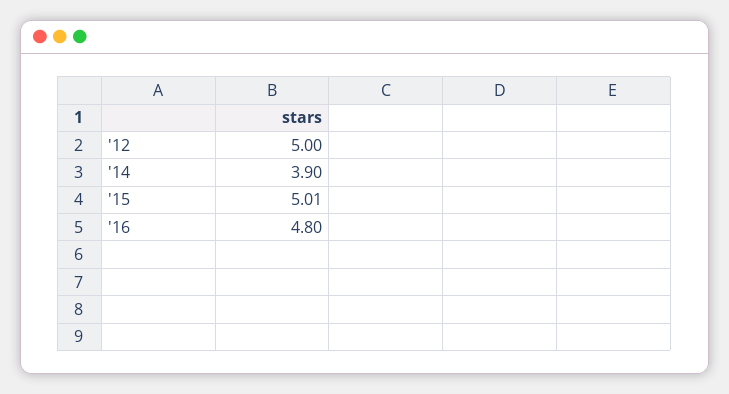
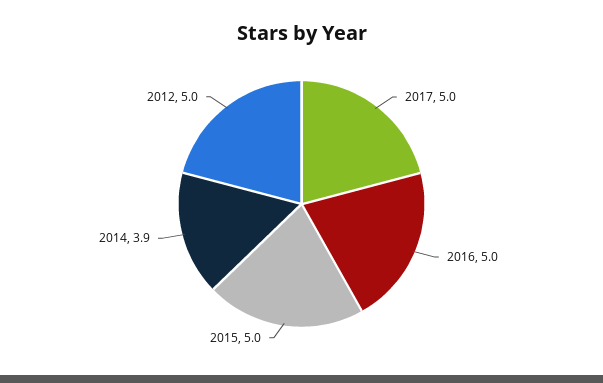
'15: 5.01 -> 5
'16: 4.8 -> 5
2017: none -> 5

